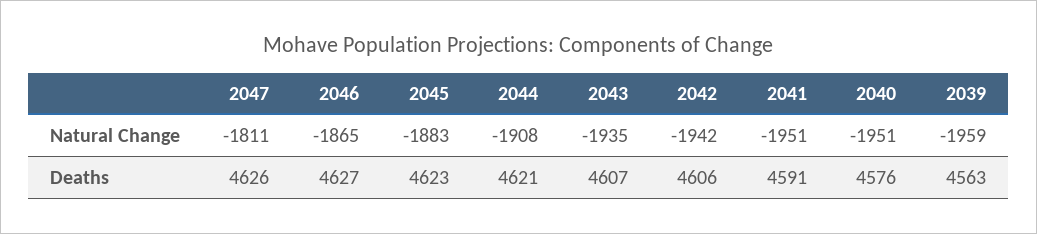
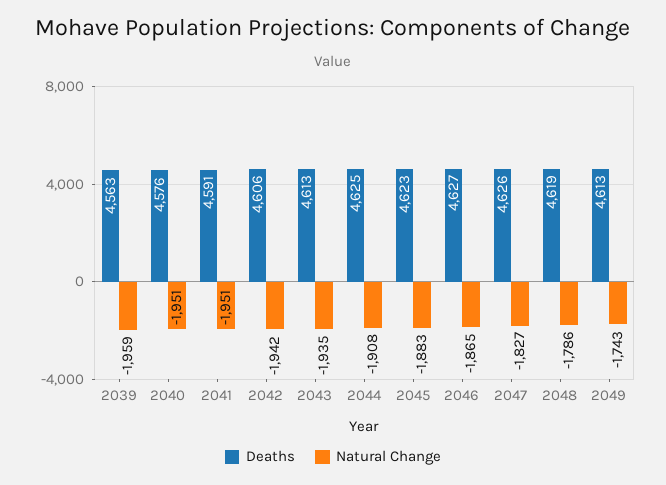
Natural Change, 2047: -1811 -> -1827
Deaths, 2044: 4621 -> 4625
Deaths, 2043: 4607 -> 4613
Deaths, 2048: none -> 4619
Natural Change, 2048: none -> -1786
Deaths, 2049: none -> 4613
Natural Change, 2049: none -> -1743

